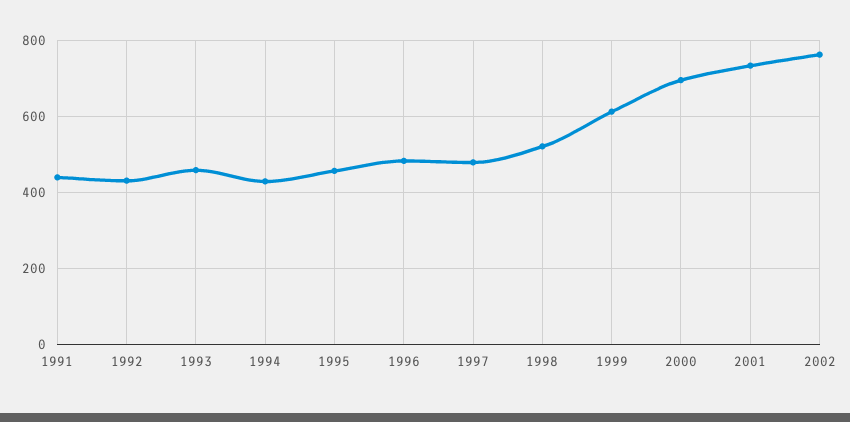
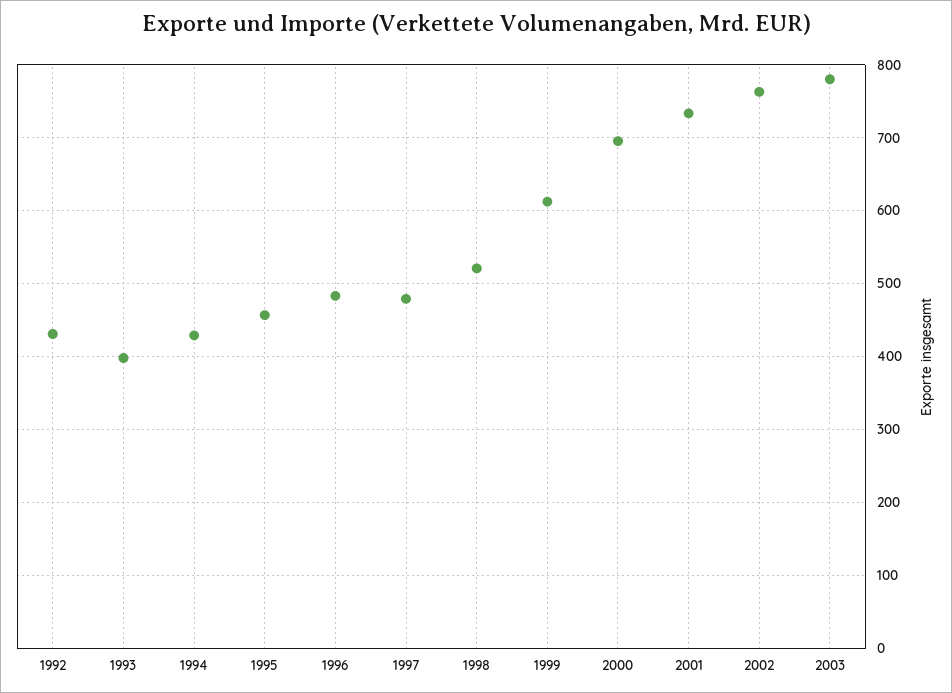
1991: 440 -> none
1993: 460 -> 400
2003: none -> 780

